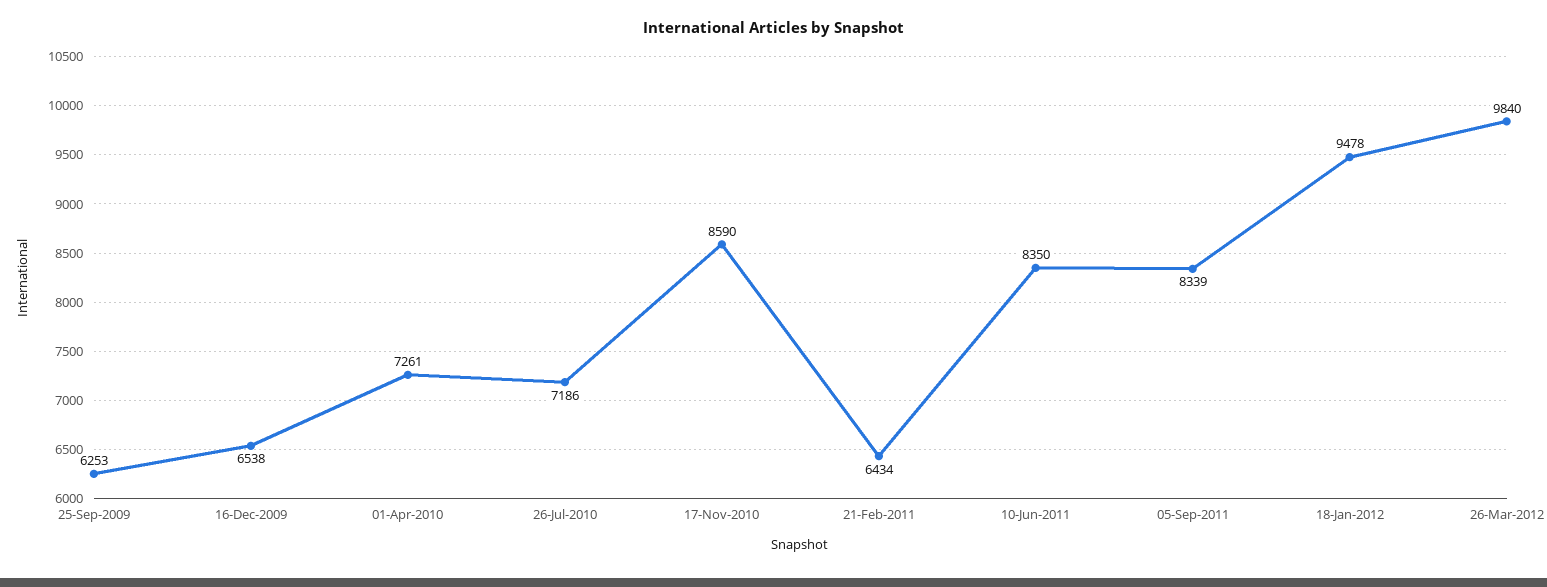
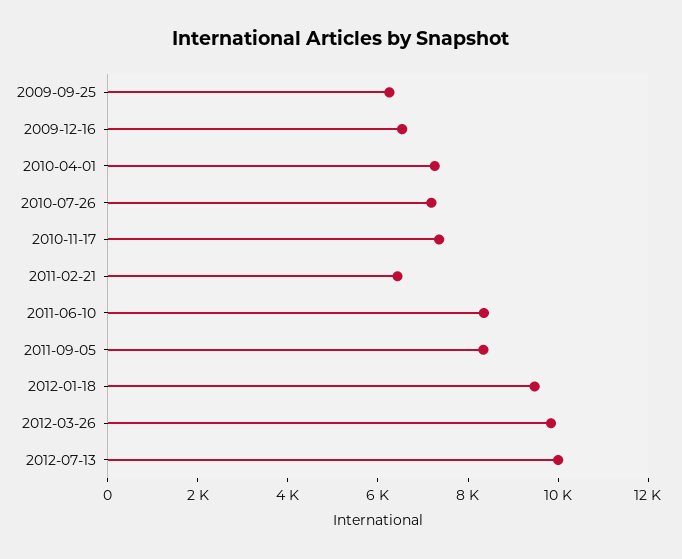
17-Nov-2010: 8590 -> 7500
2012-07-13: none -> 10000

